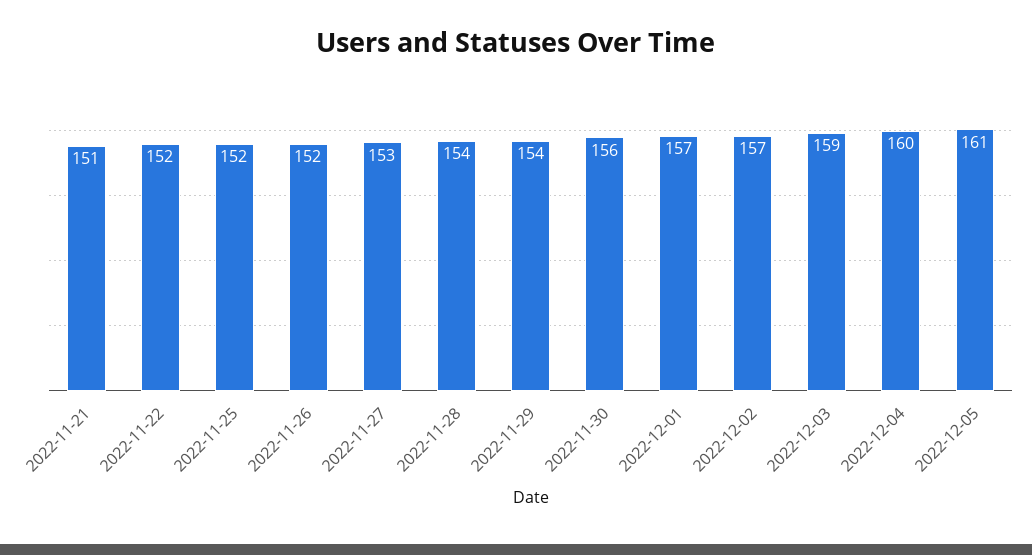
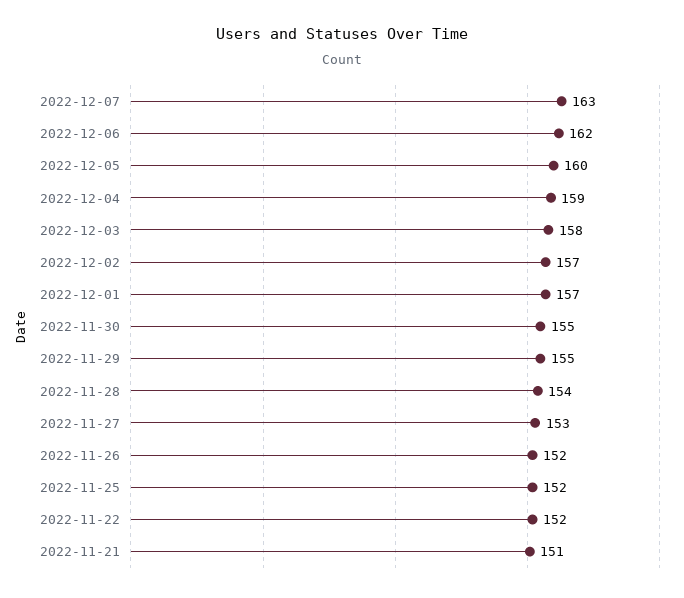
2022-11-29: 154 -> 155
2022-11-30: 156 -> 155
2022-12-03: 159 -> 158
2022-12-04: 160 -> 159
2022-12-05: 161 -> 160
2022-12-07: none -> 163
2022-12-06: none -> 162

